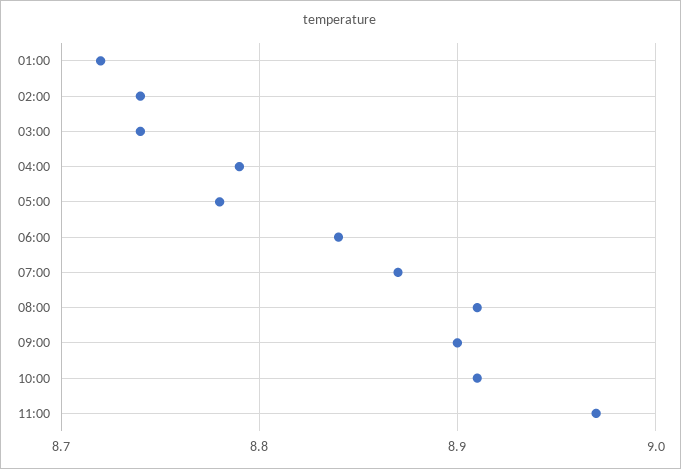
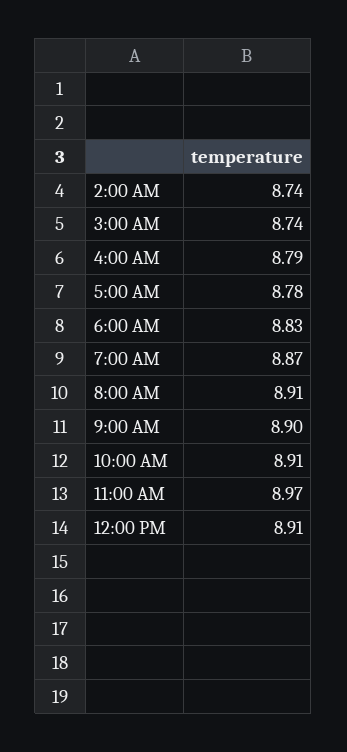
01:00: 8.72 -> none
06:00: 8.84 -> 8.83
12:00 PM: none -> 8.91

